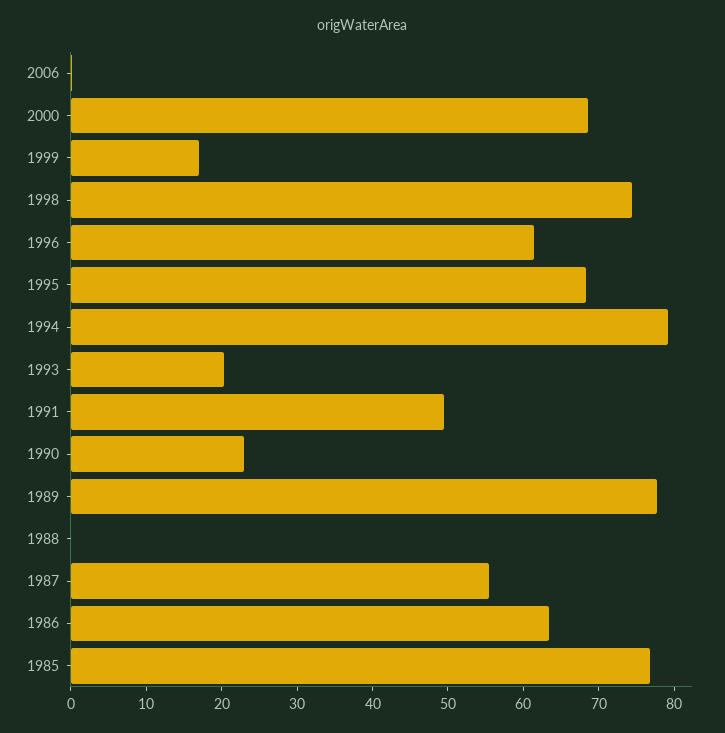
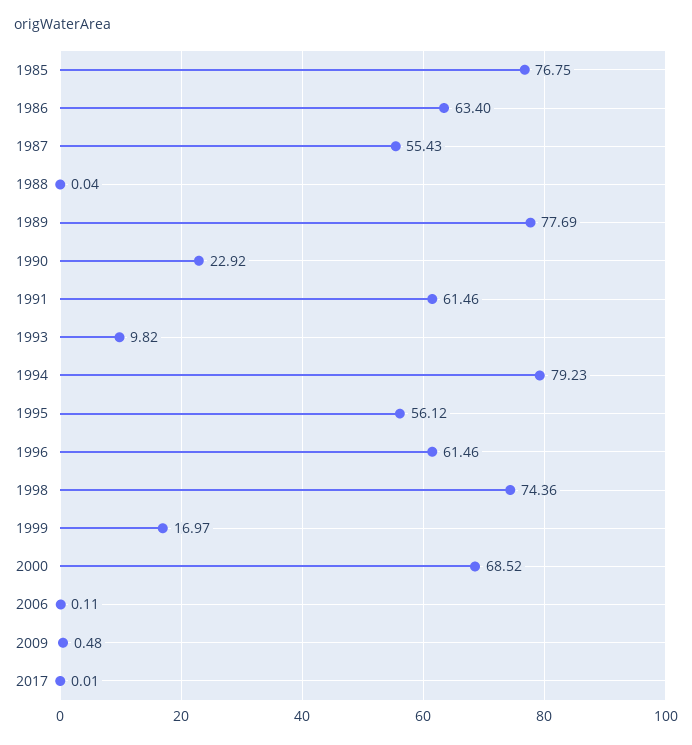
1995: 68 -> 56.12
1993: 20 -> 9.82
1991: 50 -> 61.46
2009: none -> 0.48
2017: none -> 0.01

